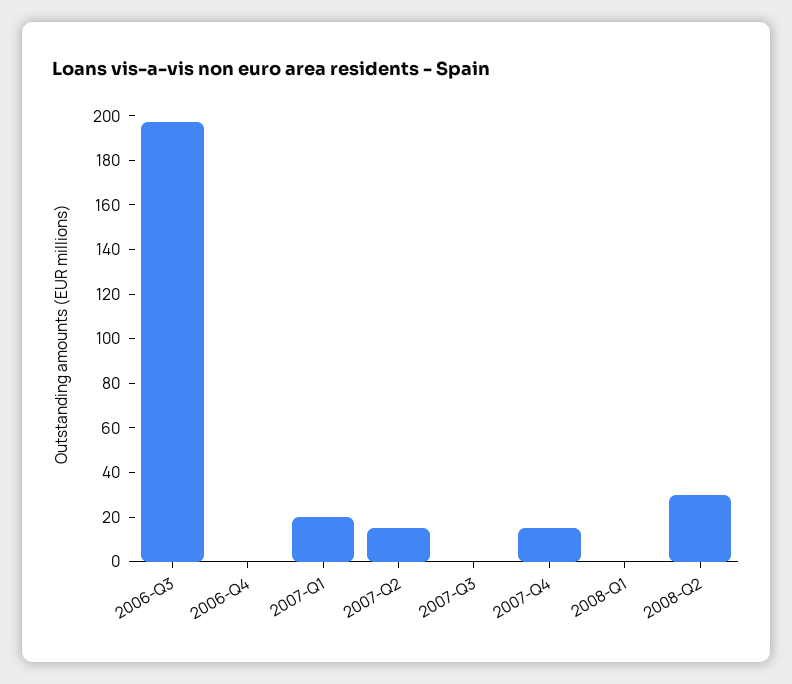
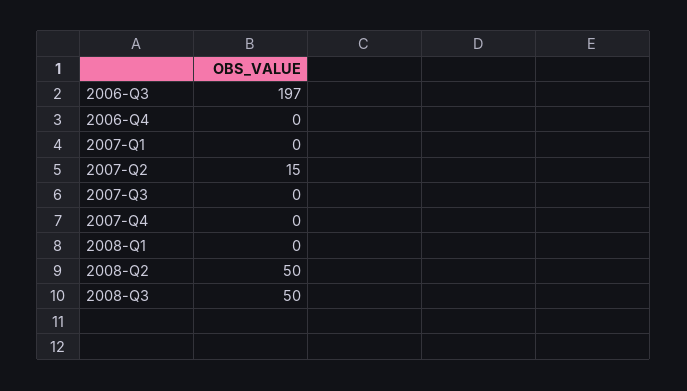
2007-Q1: 20 -> 0
2007-Q4: 15 -> 0
2008-Q2: 30 -> 50
2008-Q3: none -> 50

